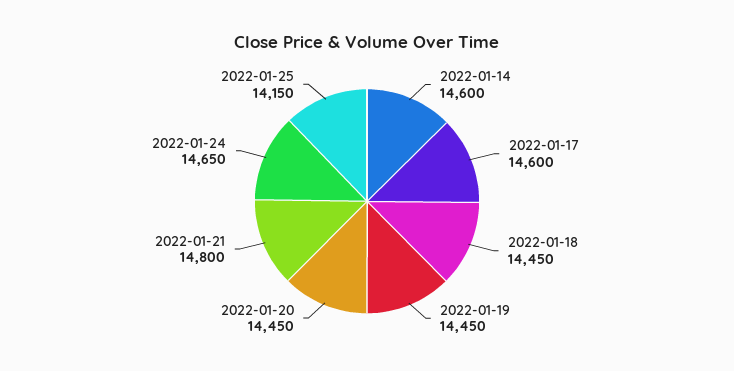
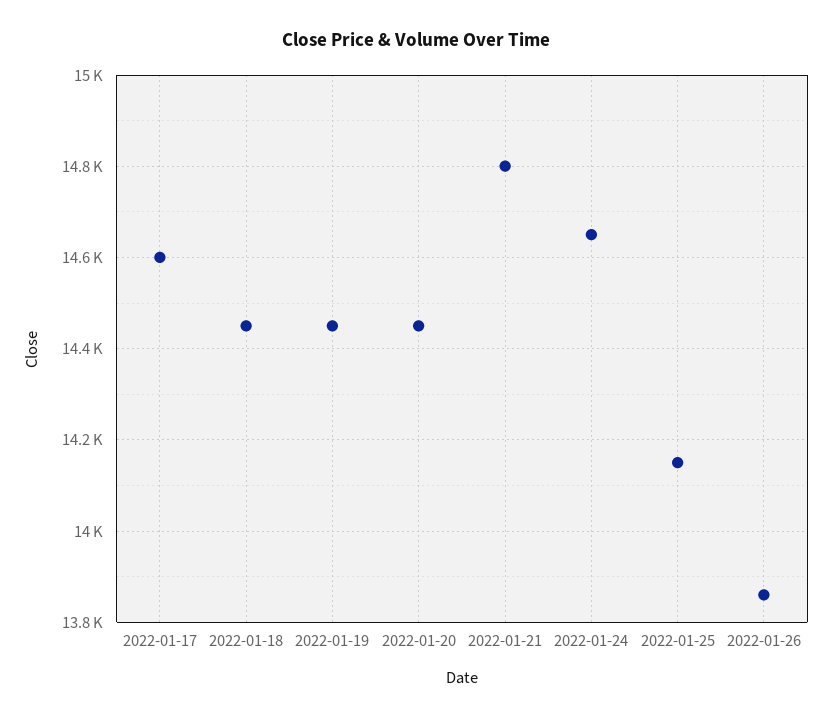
2022-01-14: 14600 -> none
2022-01-26: none -> 13860

